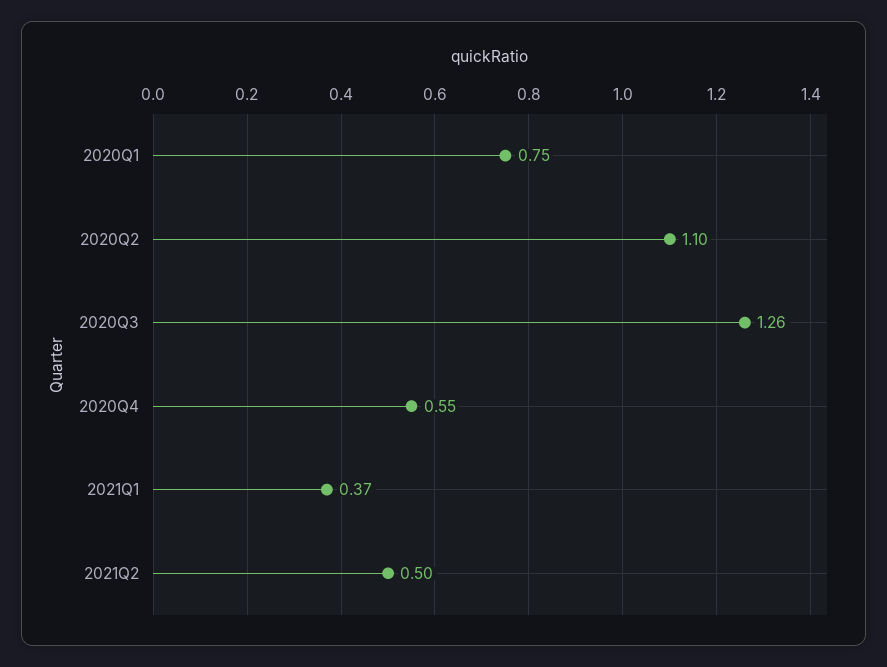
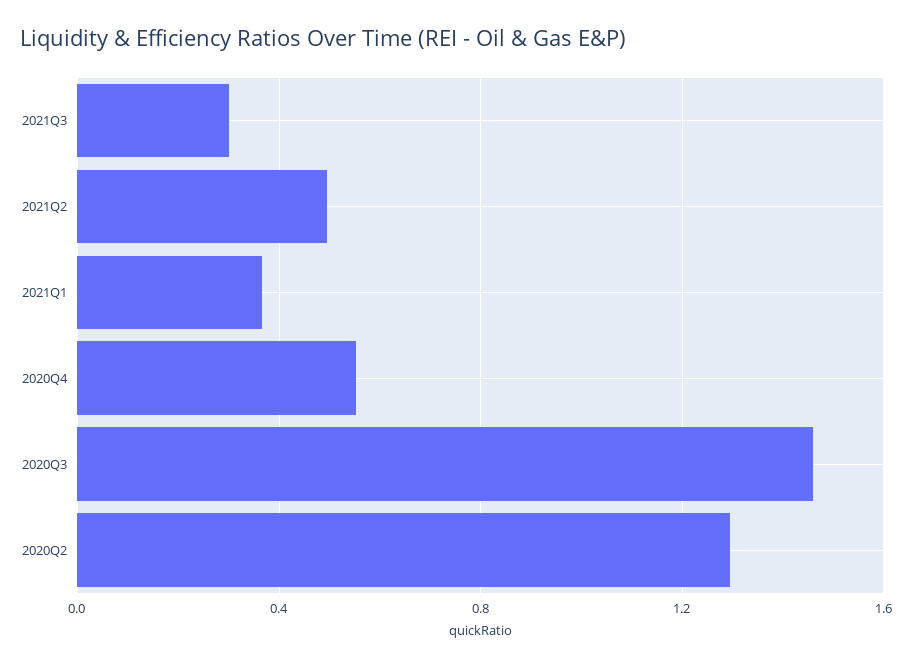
2020Q1: 0.75 -> none
2020Q2: 1.1 -> 1.3
2020Q3: 1.26 -> 1.45
2021Q3: none -> 0.3

